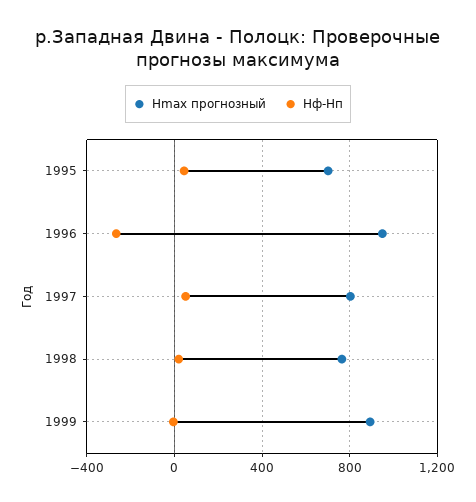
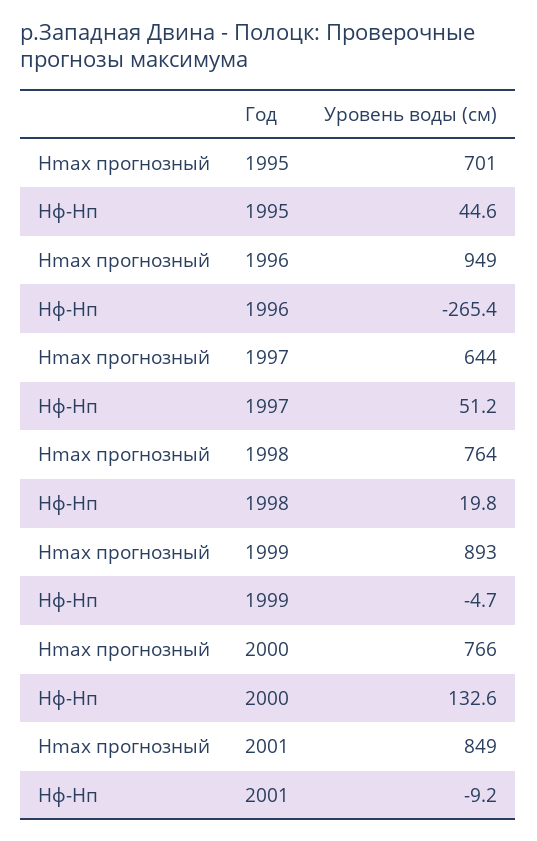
Hmax прогнозный, 1997: 800 -> 644
Hmax прогнозный, 2000: none -> 766
Hф-Hп, 2000: none -> 132.6
Hmax прогнозный, 2001: none -> 849
Hф-Hп, 2001: none -> -9.2

